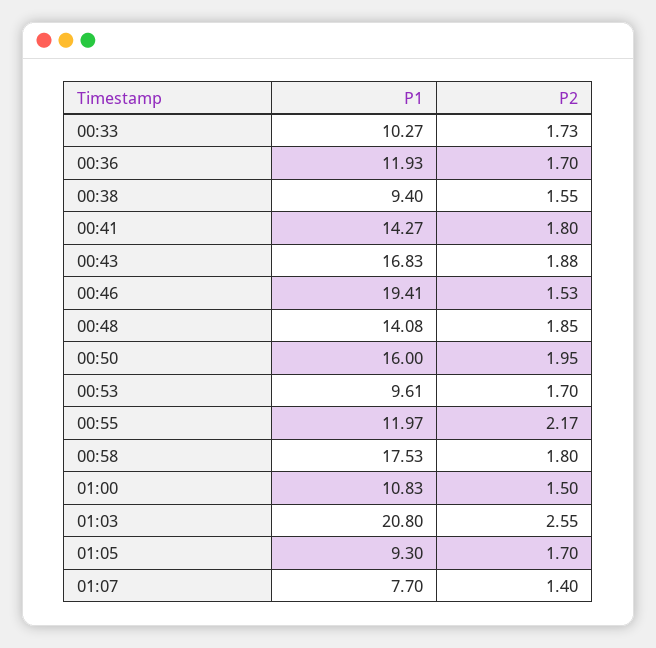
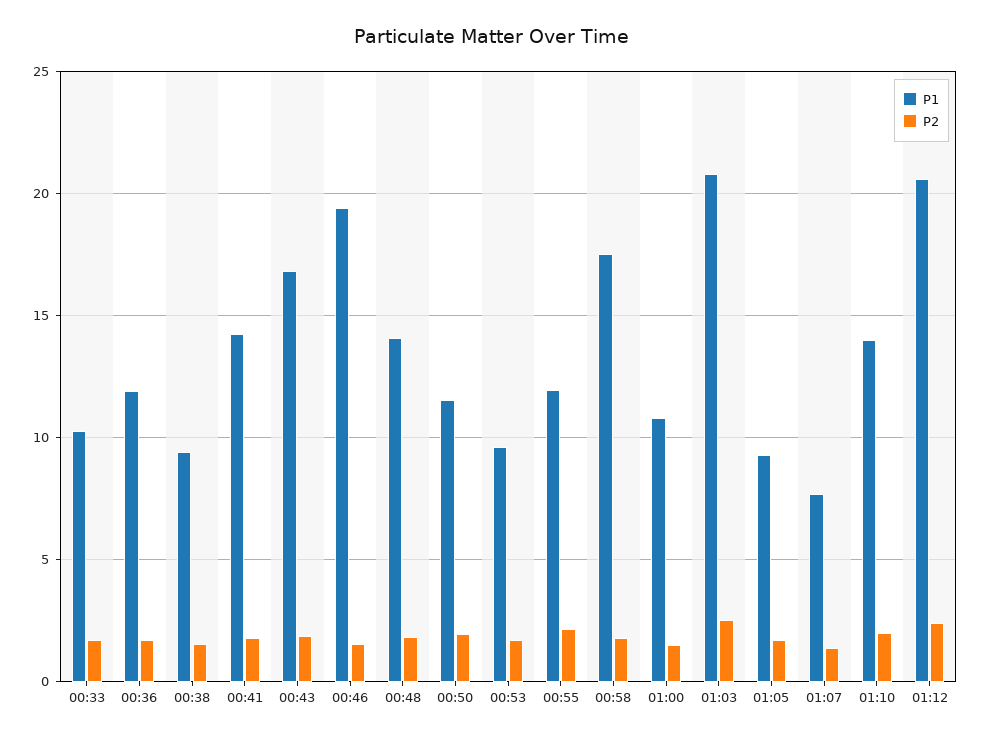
P1, 00:50: 16 -> 11.5
P1, 01:10: none -> 14
P2, 01:10: none -> 2
P1, 01:12: none -> 20.5
P2, 01:12: none -> 2.5

